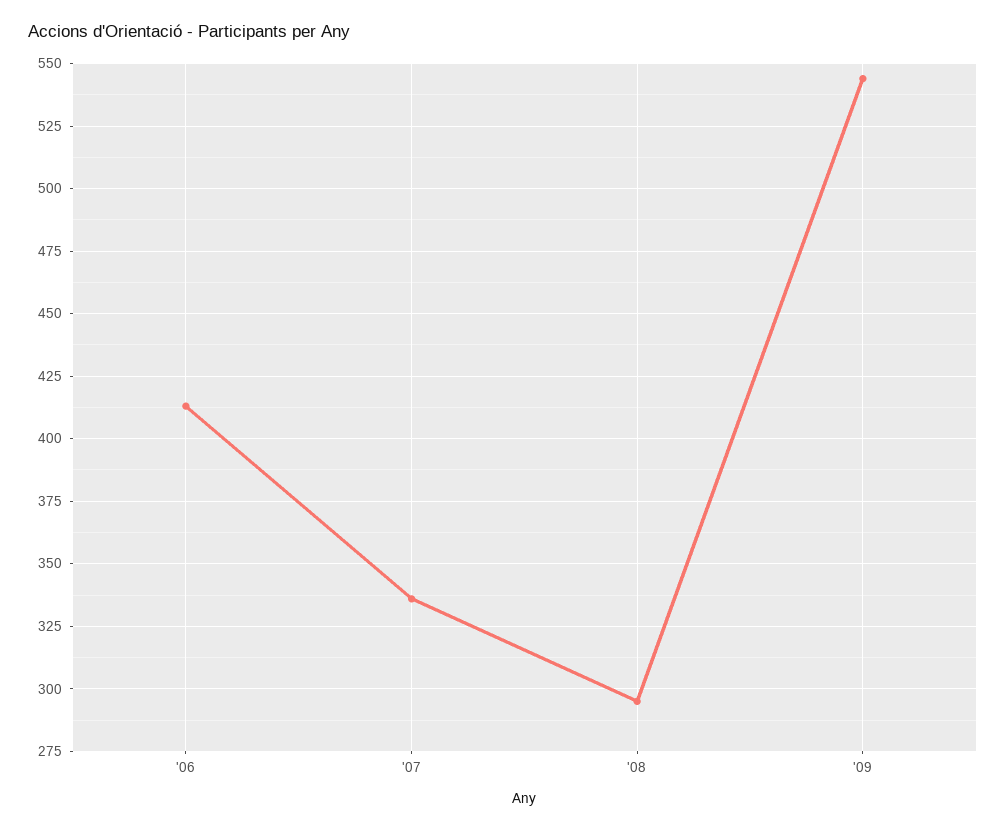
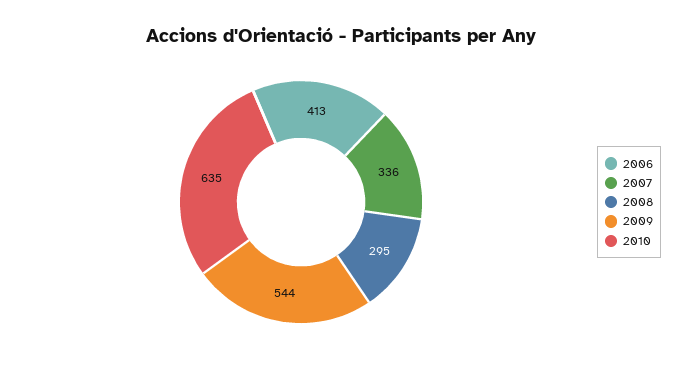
2010: none -> 635

